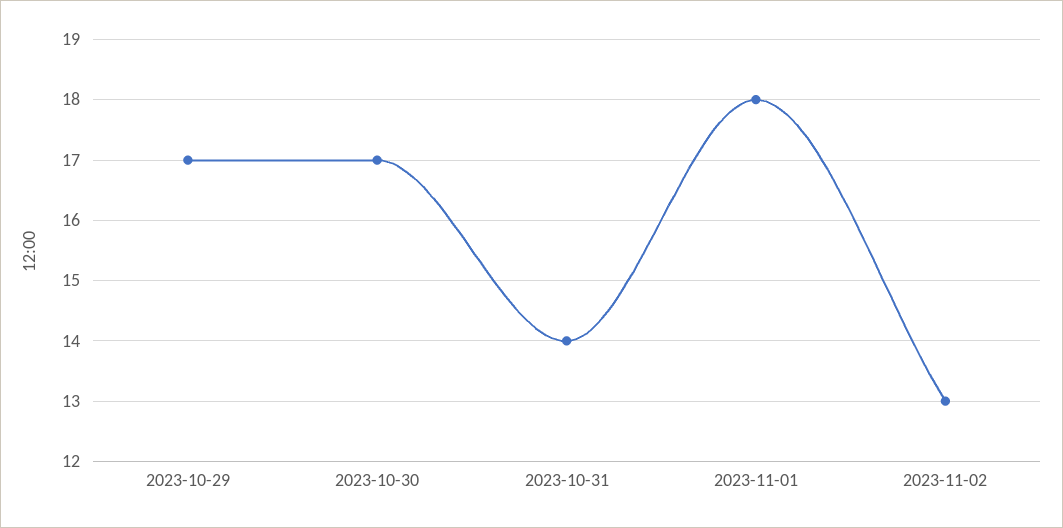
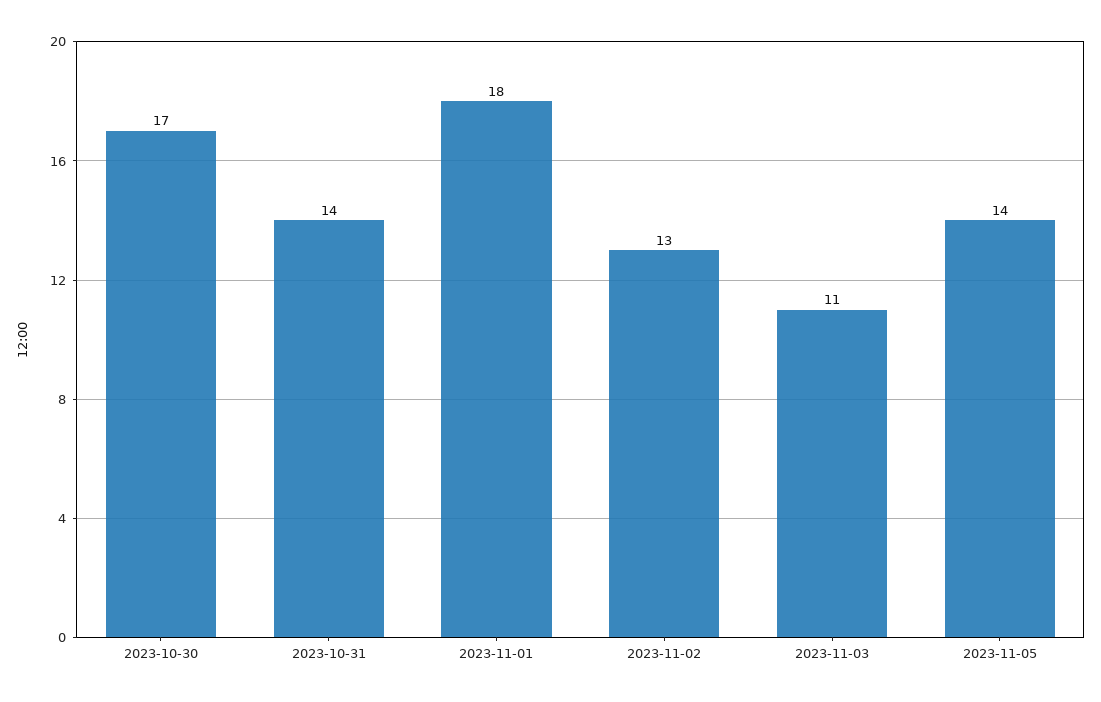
2023-10-29: 17 -> none
2023-11-03: none -> 11
2023-11-05: none -> 14

